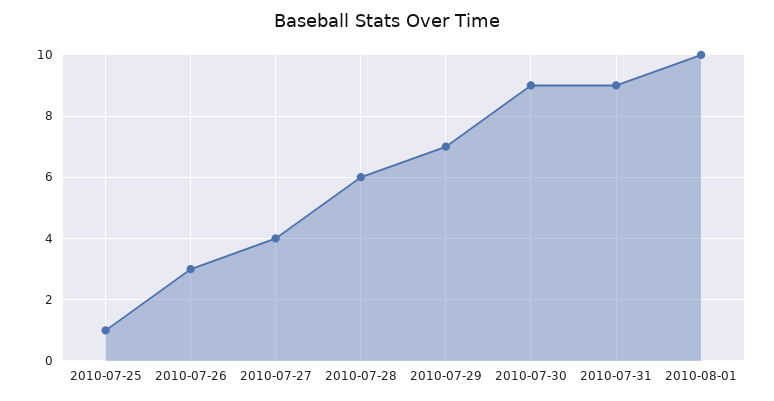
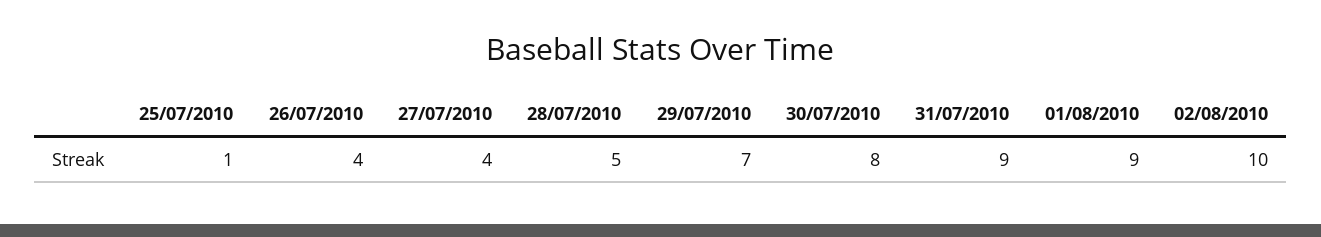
2010-07-26: 3 -> 4
2010-07-28: 6 -> 5
2010-07-30: 9 -> 8
2010-08-01: 10 -> 9
02/08/2010: none -> 10

